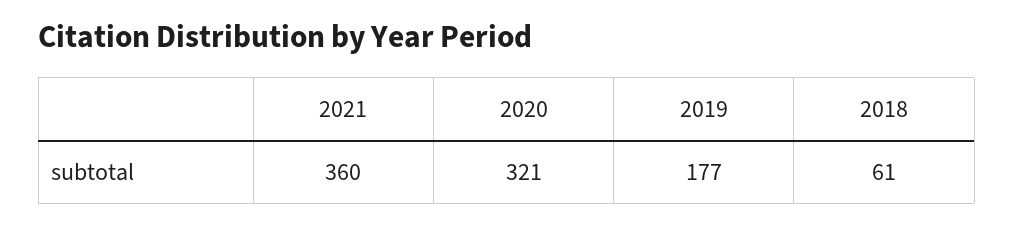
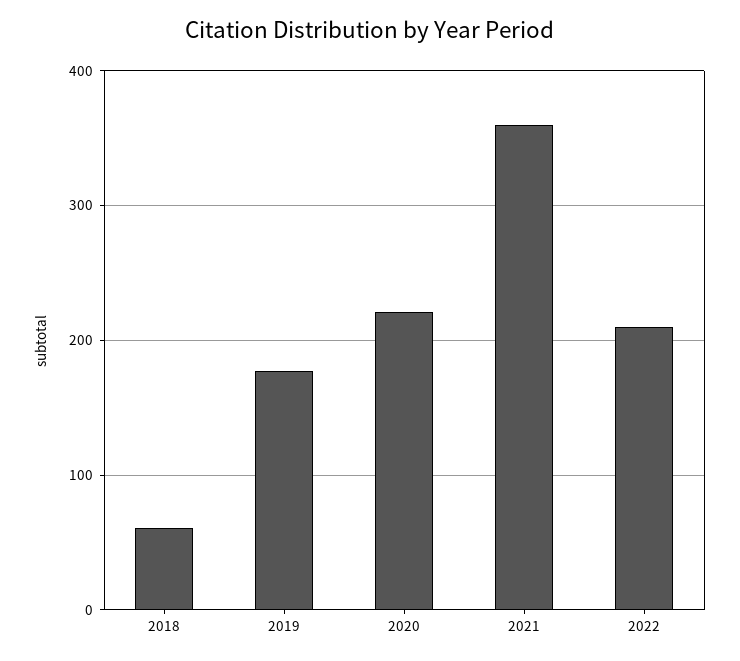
2020: 321 -> 220
2022: none -> 210

